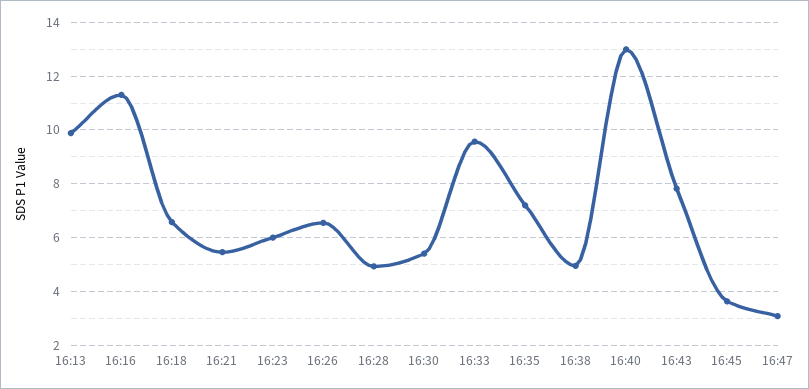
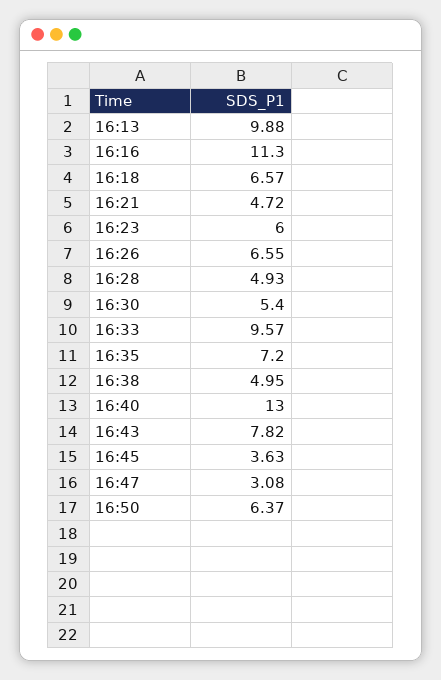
16:21: 5.5 -> 4.72
16:50: none -> 6.37

